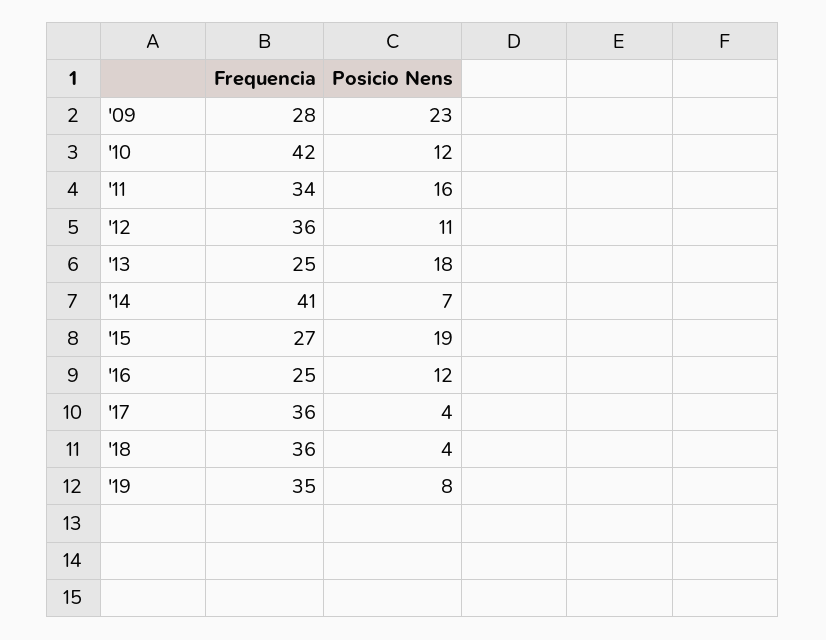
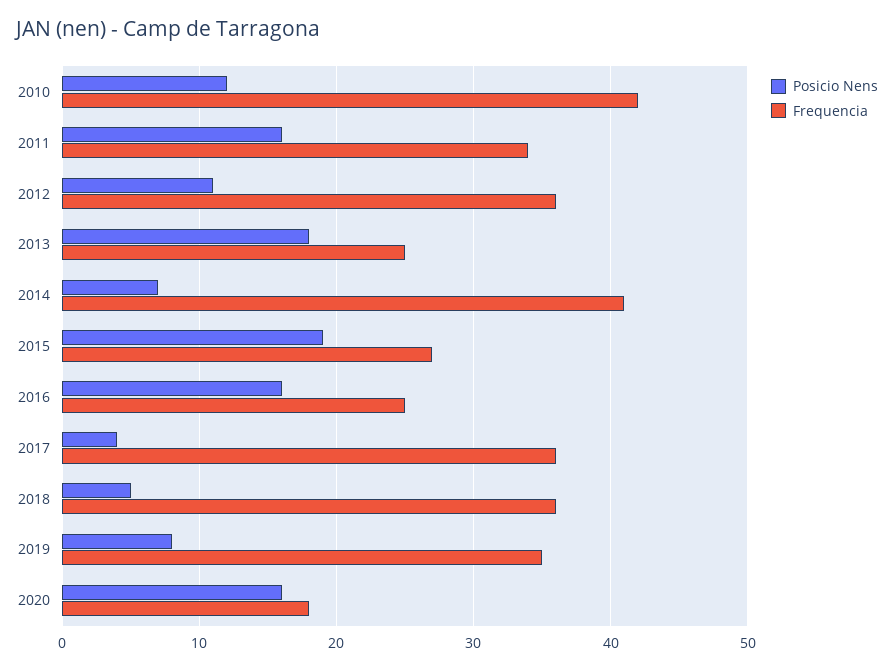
Frequencia, '09: 28 -> none
Posicio Nens, '09: 23 -> none
Posicio Nens, '16: 12 -> 16
Posicio Nens, '18: 4 -> 5
Posicio Nens, 2020: none -> 16
Frequencia, 2020: none -> 18

